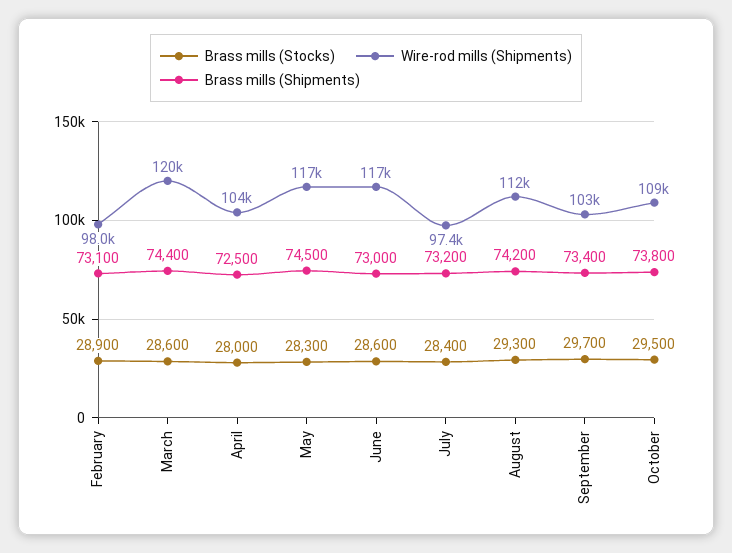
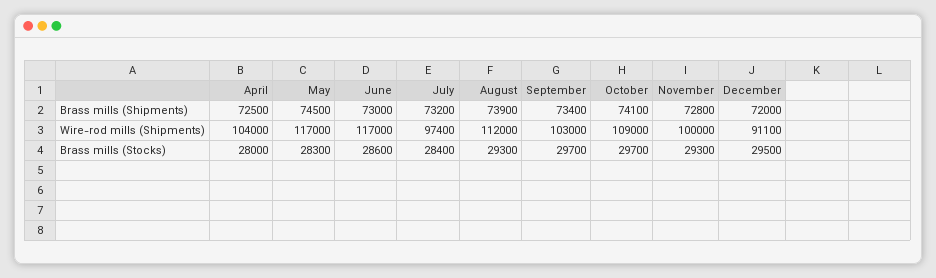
Brass mills (Stocks), February: 28900 -> none
Wire-rod mills (Shipments), February: 98000 -> none
Brass mills (Shipments), February: 73100 -> none
Brass mills (Stocks), March: 28600 -> none
Wire-rod mills (Shipments), March: 120000 -> none
Brass mills (Shipments), March: 74400 -> none
Brass mills (Shipments), August: 74200 -> 73900
Brass mills (Stocks), October: 29500 -> 29700
Brass mills (Shipments), October: 73800 -> 74100
Brass mills (Shipments), November: none -> 72800
Brass mills (Shipments), December: none -> 72000
Wire-rod mills (Shipments), November: none -> 100000
Wire-rod mills (Shipments), December: none -> 91100
Brass mills (Stocks), November: none -> 29300
Brass mills (Stocks), December: none -> 29500

